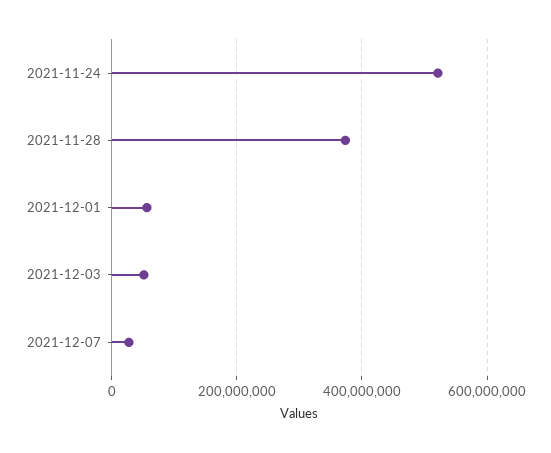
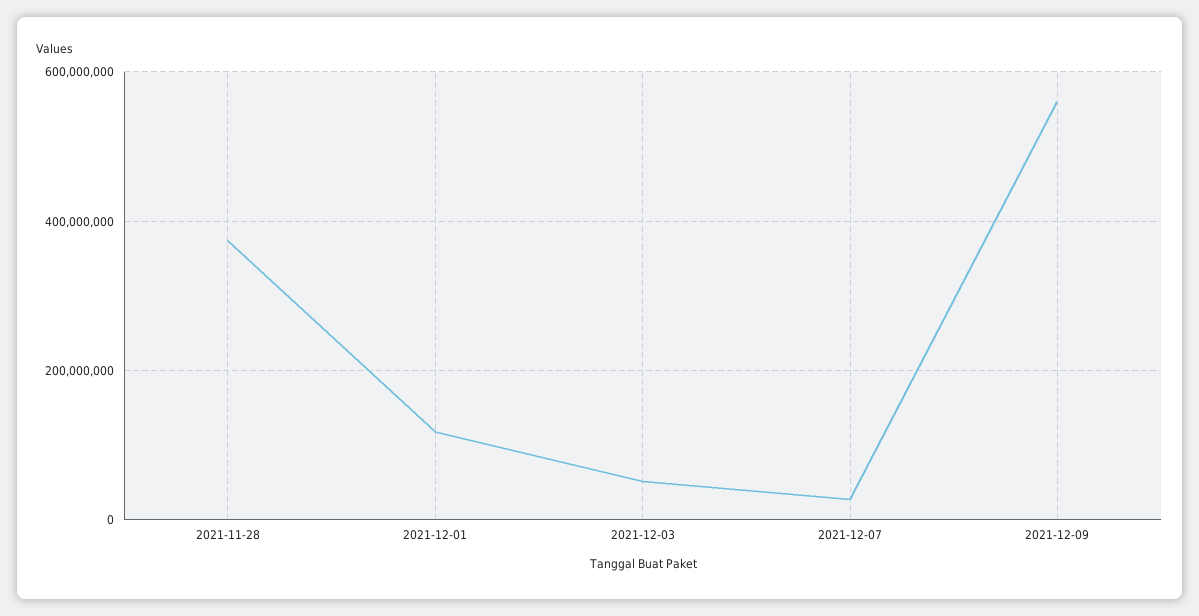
2021-11-24: 520000000 -> none
2021-12-01: 60000000 -> 120000000
2021-12-09: none -> 560000000

